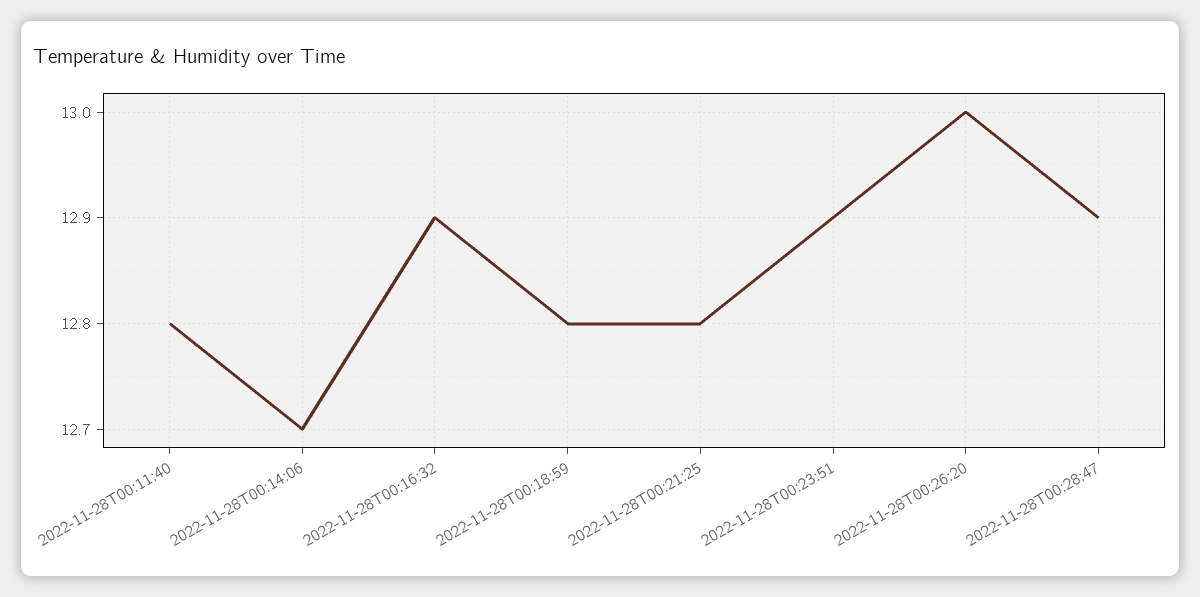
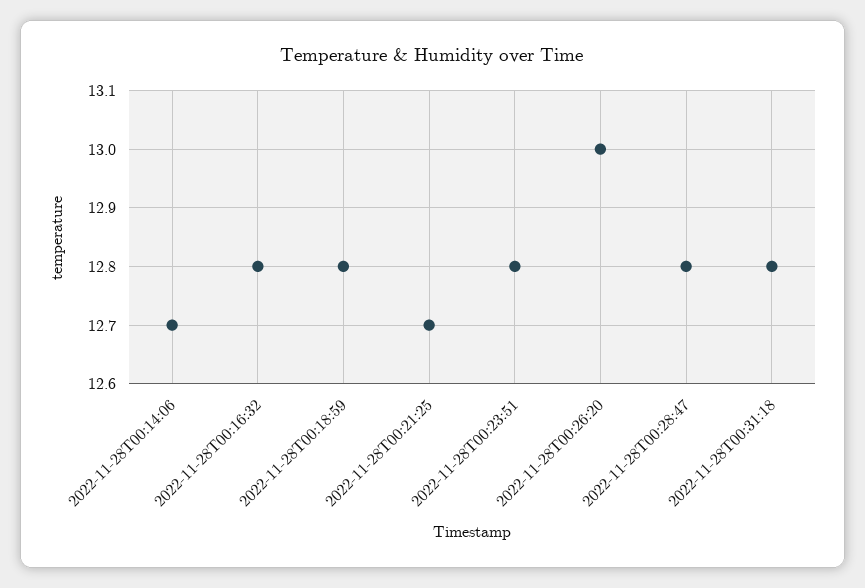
2022-11-28T00:11:40: 12.8 -> none
2022-11-28T00:16:32: 12.9 -> 12.8
2022-11-28T00:21:25: 12.8 -> 12.7
2022-11-28T00:23:51: 12.9 -> 12.8
2022-11-28T00:28:47: 12.9 -> 12.8
2022-11-28T00:31:18: none -> 12.8

